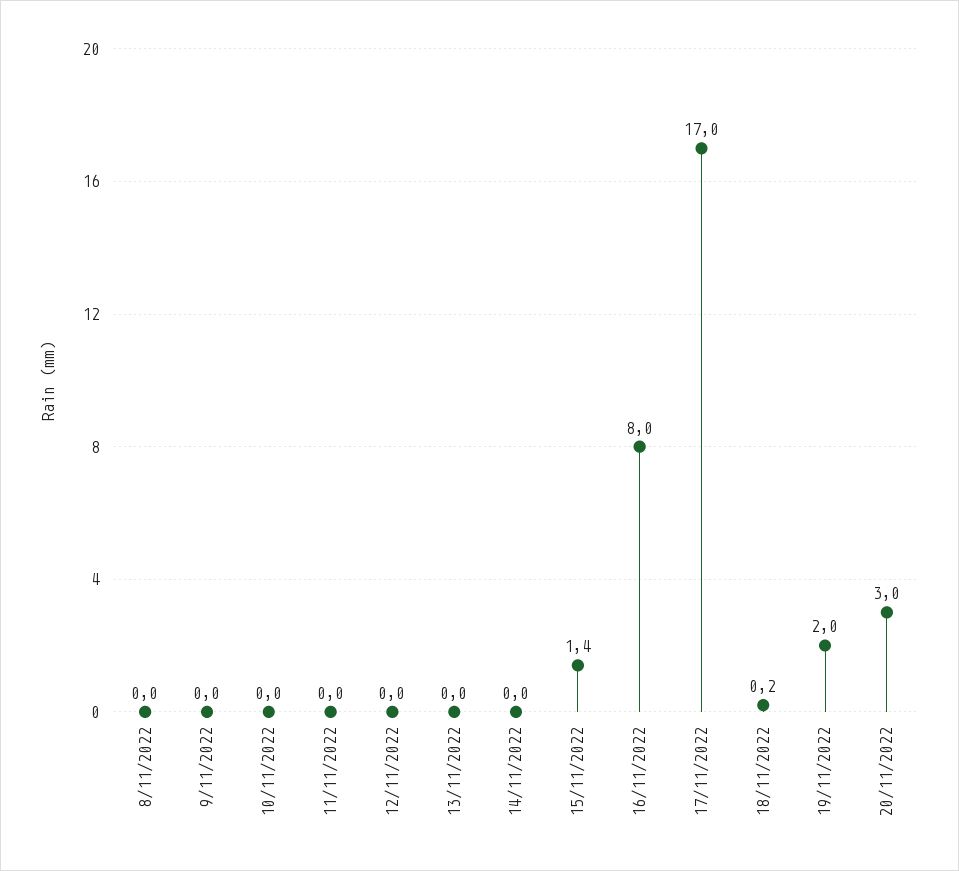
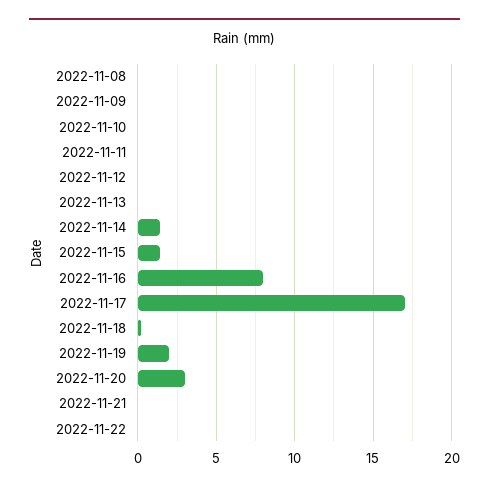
14/11/2022: 0 -> 1.5
2022-11-21: none -> 0
2022-11-22: none -> 0

